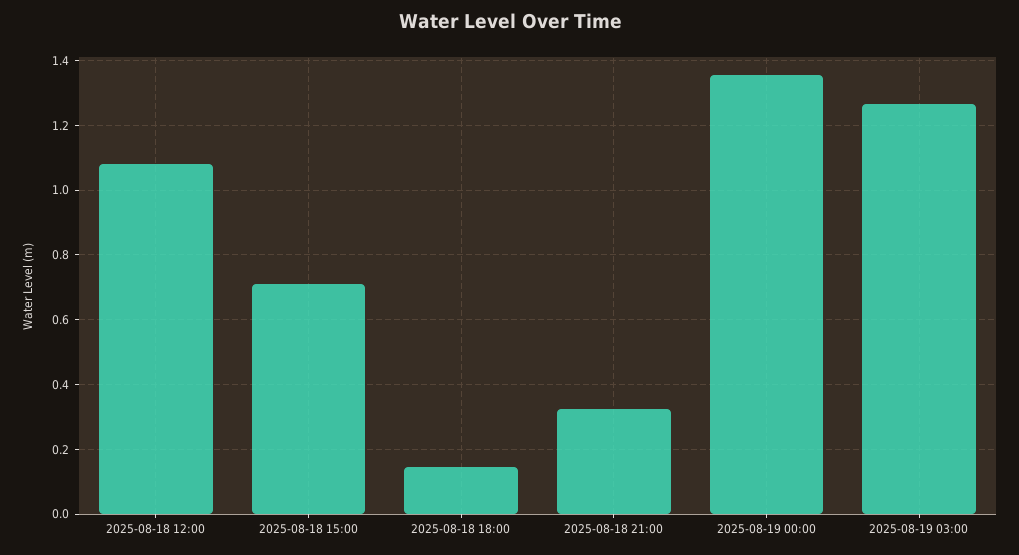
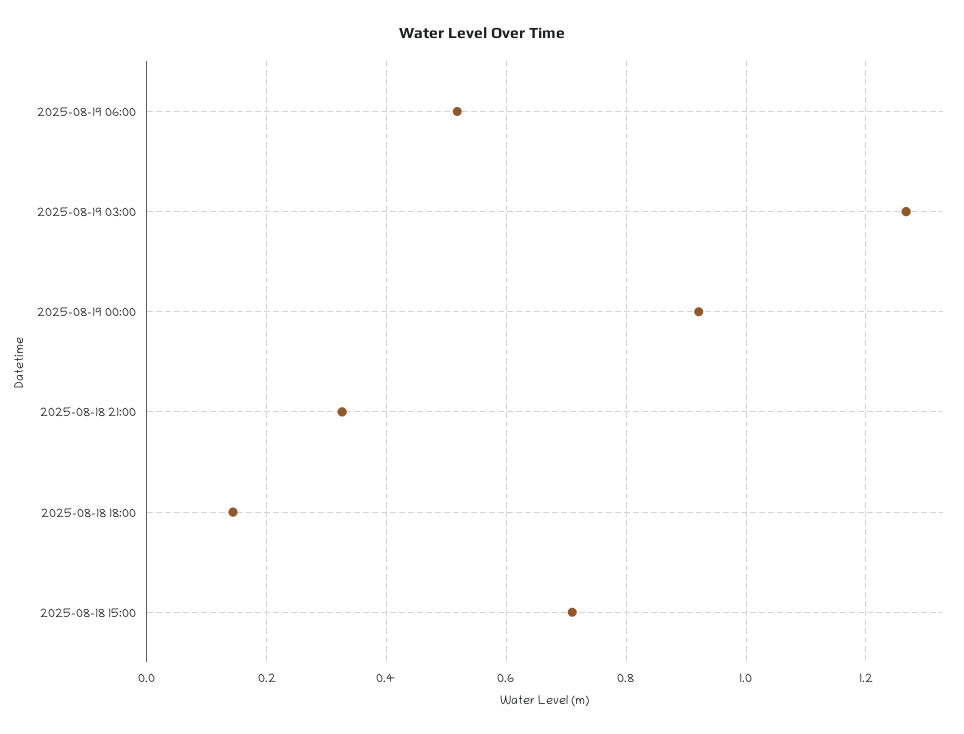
2025-08-18 12:00: 1.08 -> none
2025-08-19 00:00: 1.36 -> 0.92
2025-08-19 06:00: none -> 0.52

